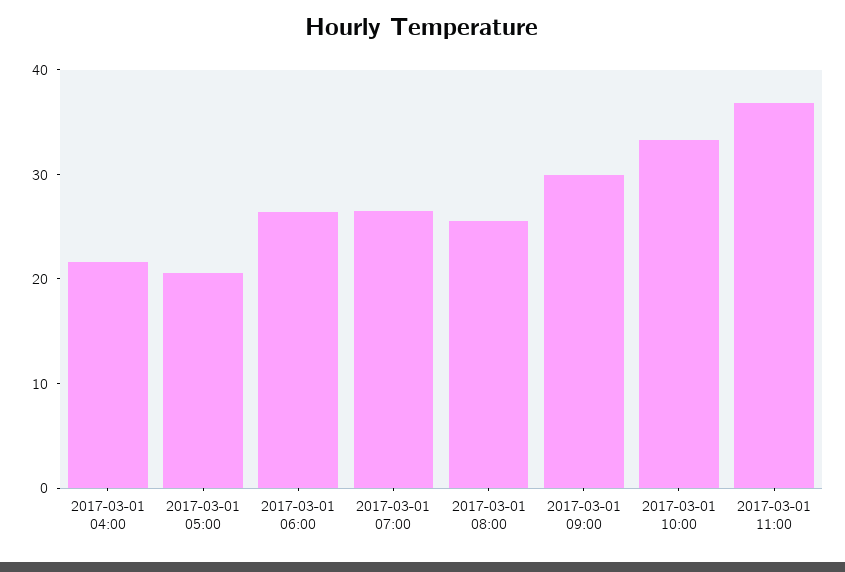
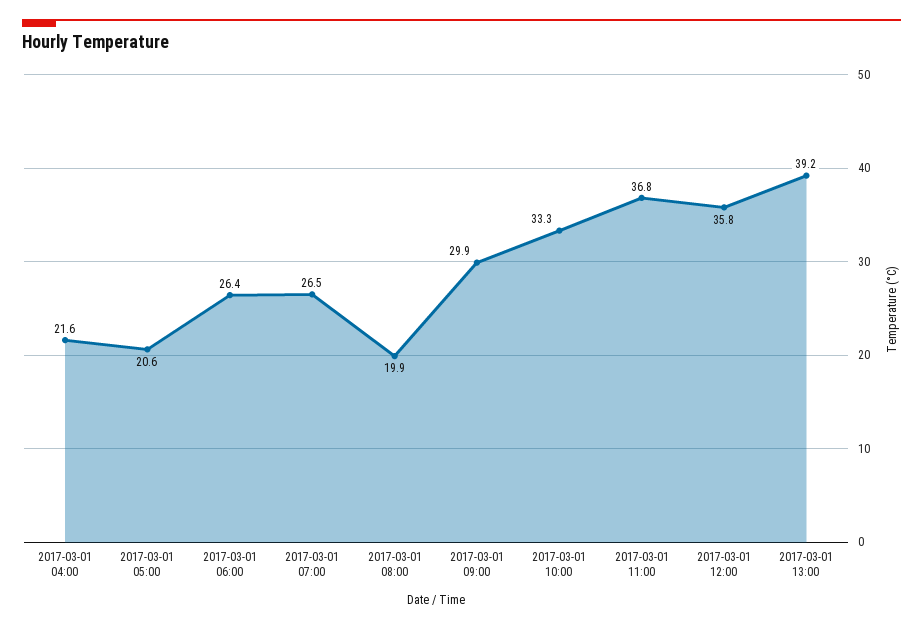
2017-03-01 08:00: 26 -> 19.9
2017-03-01 12:00: none -> 35.8
2017-03-01 13:00: none -> 39.2

